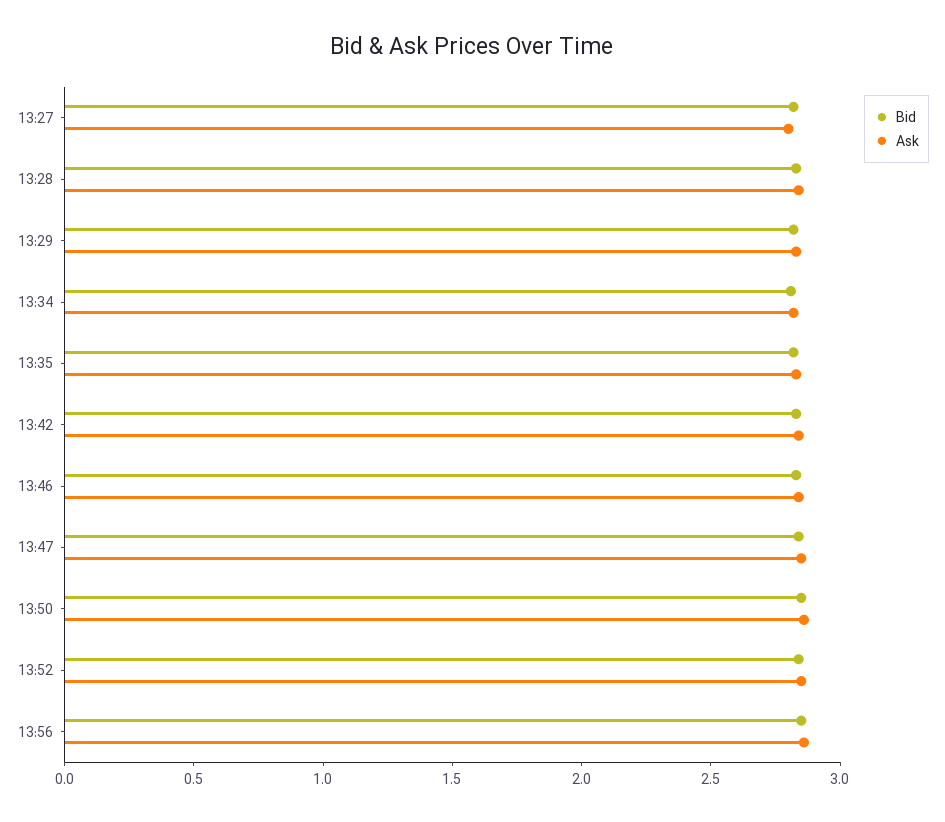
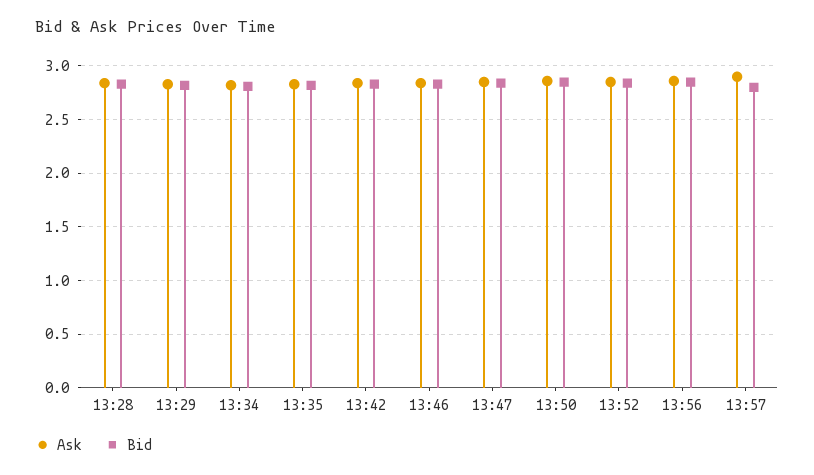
Bid, 13:27: 2.8 -> none
Ask, 13:27: 2.8 -> none
Ask, 13:57: none -> 2.9
Bid, 13:57: none -> 2.8

